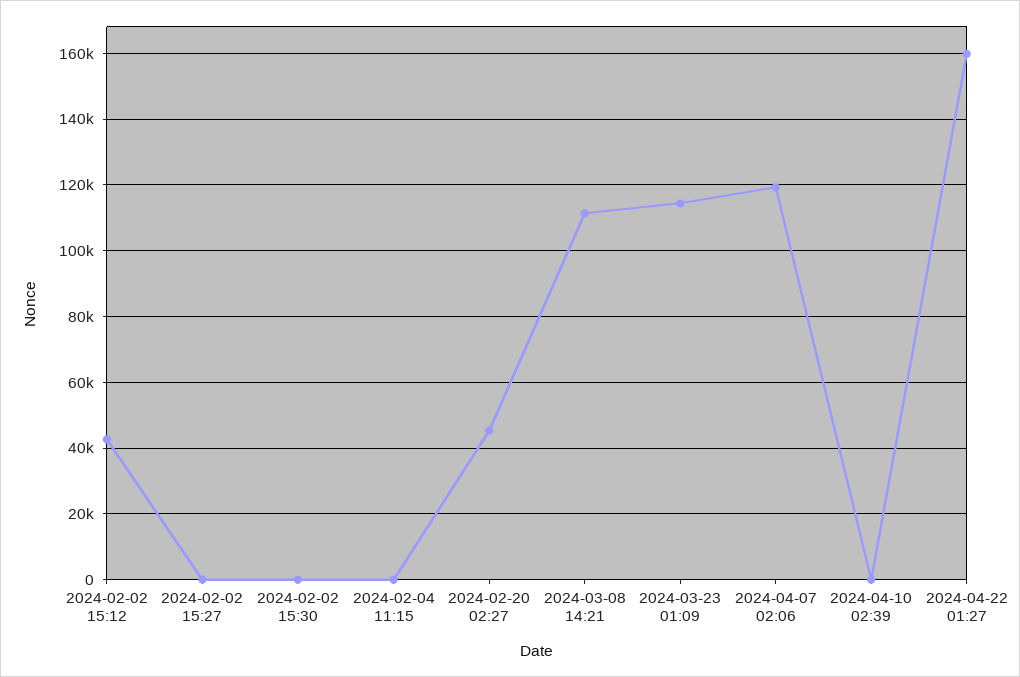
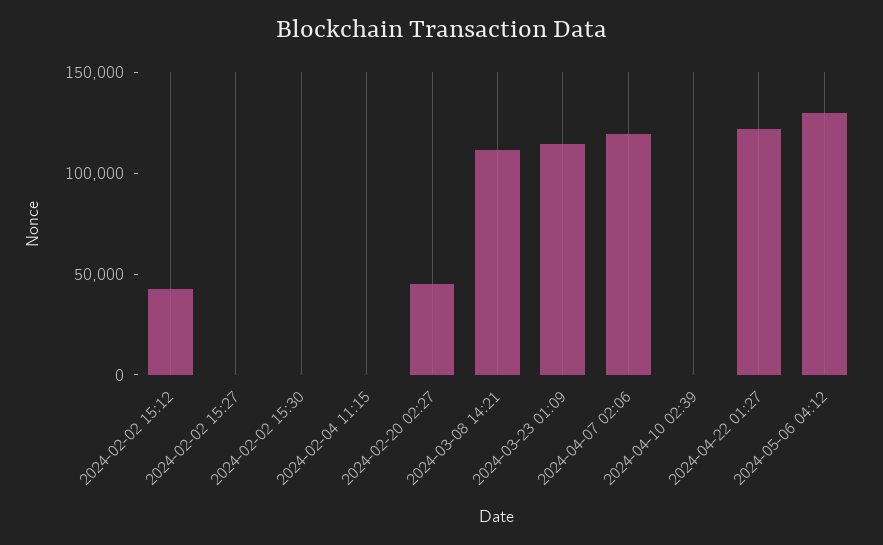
2024-04-22 01:27: 160000 -> 120000
2024-05-06 04:12: none -> 130000

